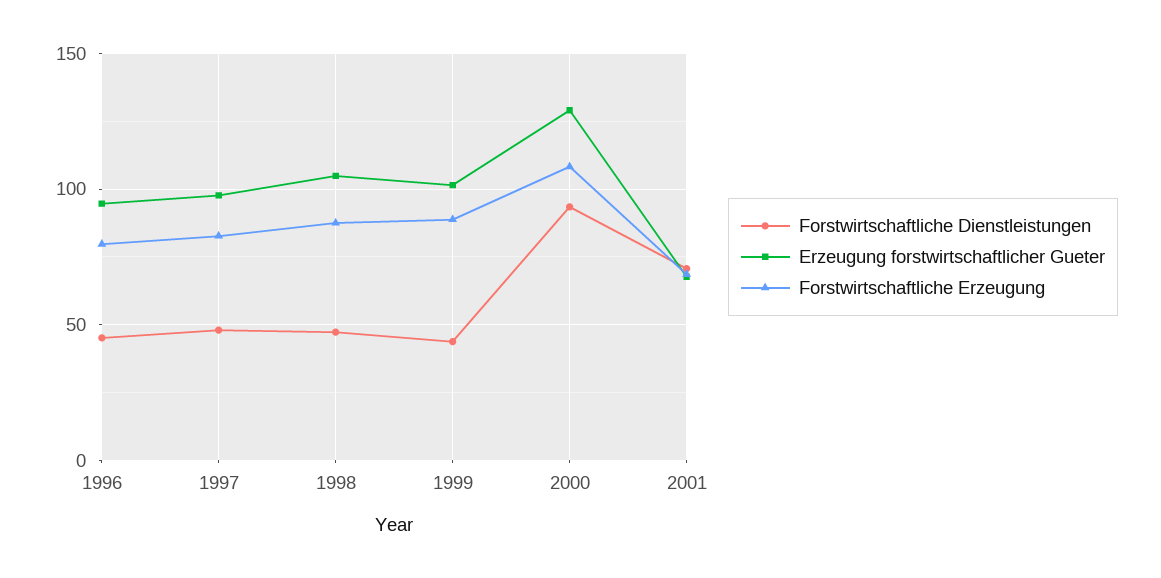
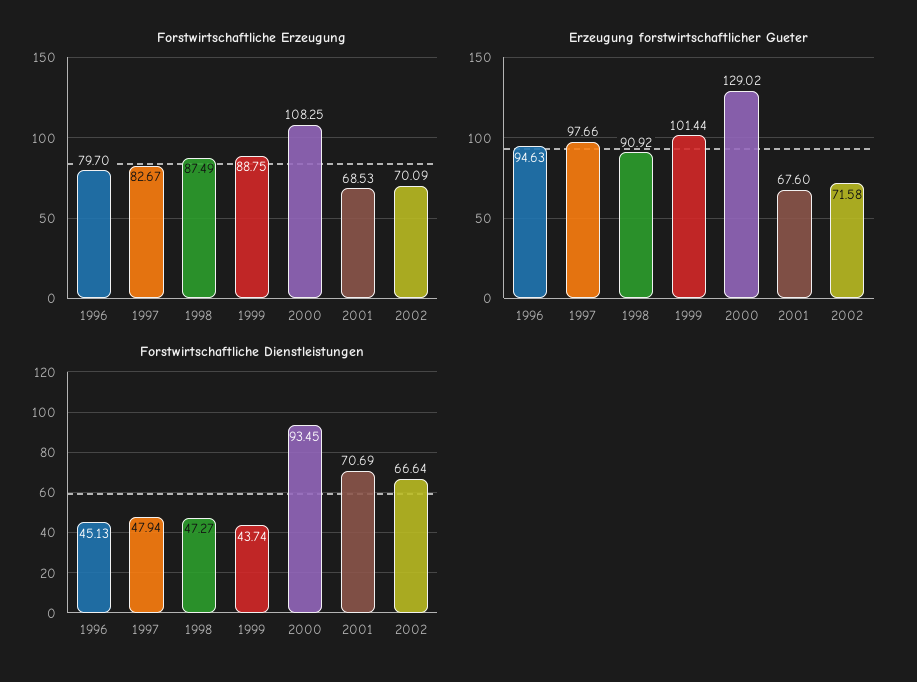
Erzeugung forstwirtschaftlicher Gueter, 1998: 105 -> 90.92
Forstwirtschaftliche Erzeugung, 2002: none -> 70.09
Erzeugung forstwirtschaftlicher Gueter, 2002: none -> 71.58
Forstwirtschaftliche Dienstleistungen, 2002: none -> 66.64

